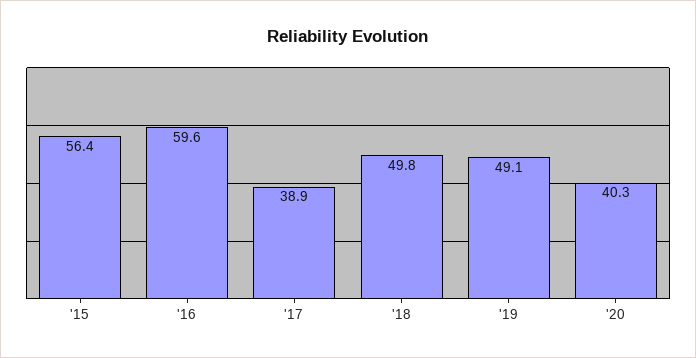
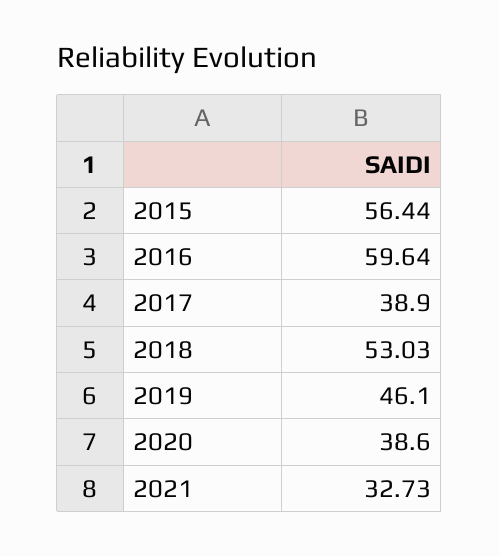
'18: 49.8 -> 53.03
'19: 49.1 -> 46.1
'20: 40.3 -> 38.6
2021: none -> 32.73

